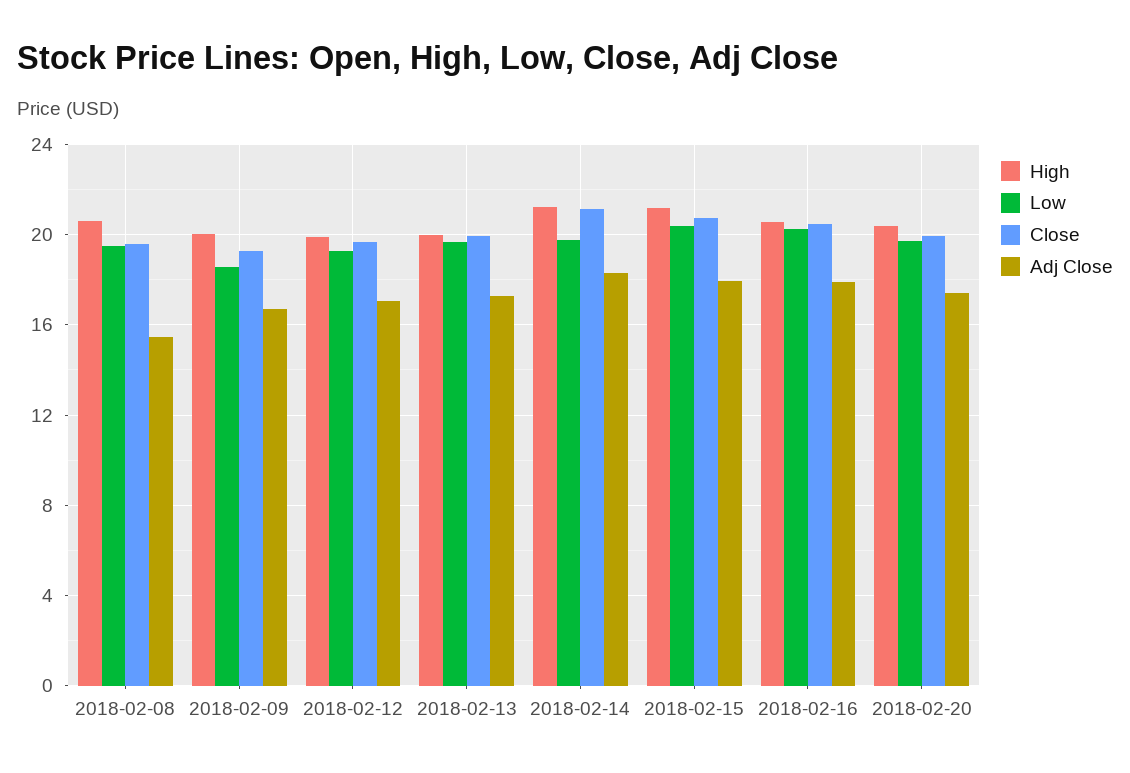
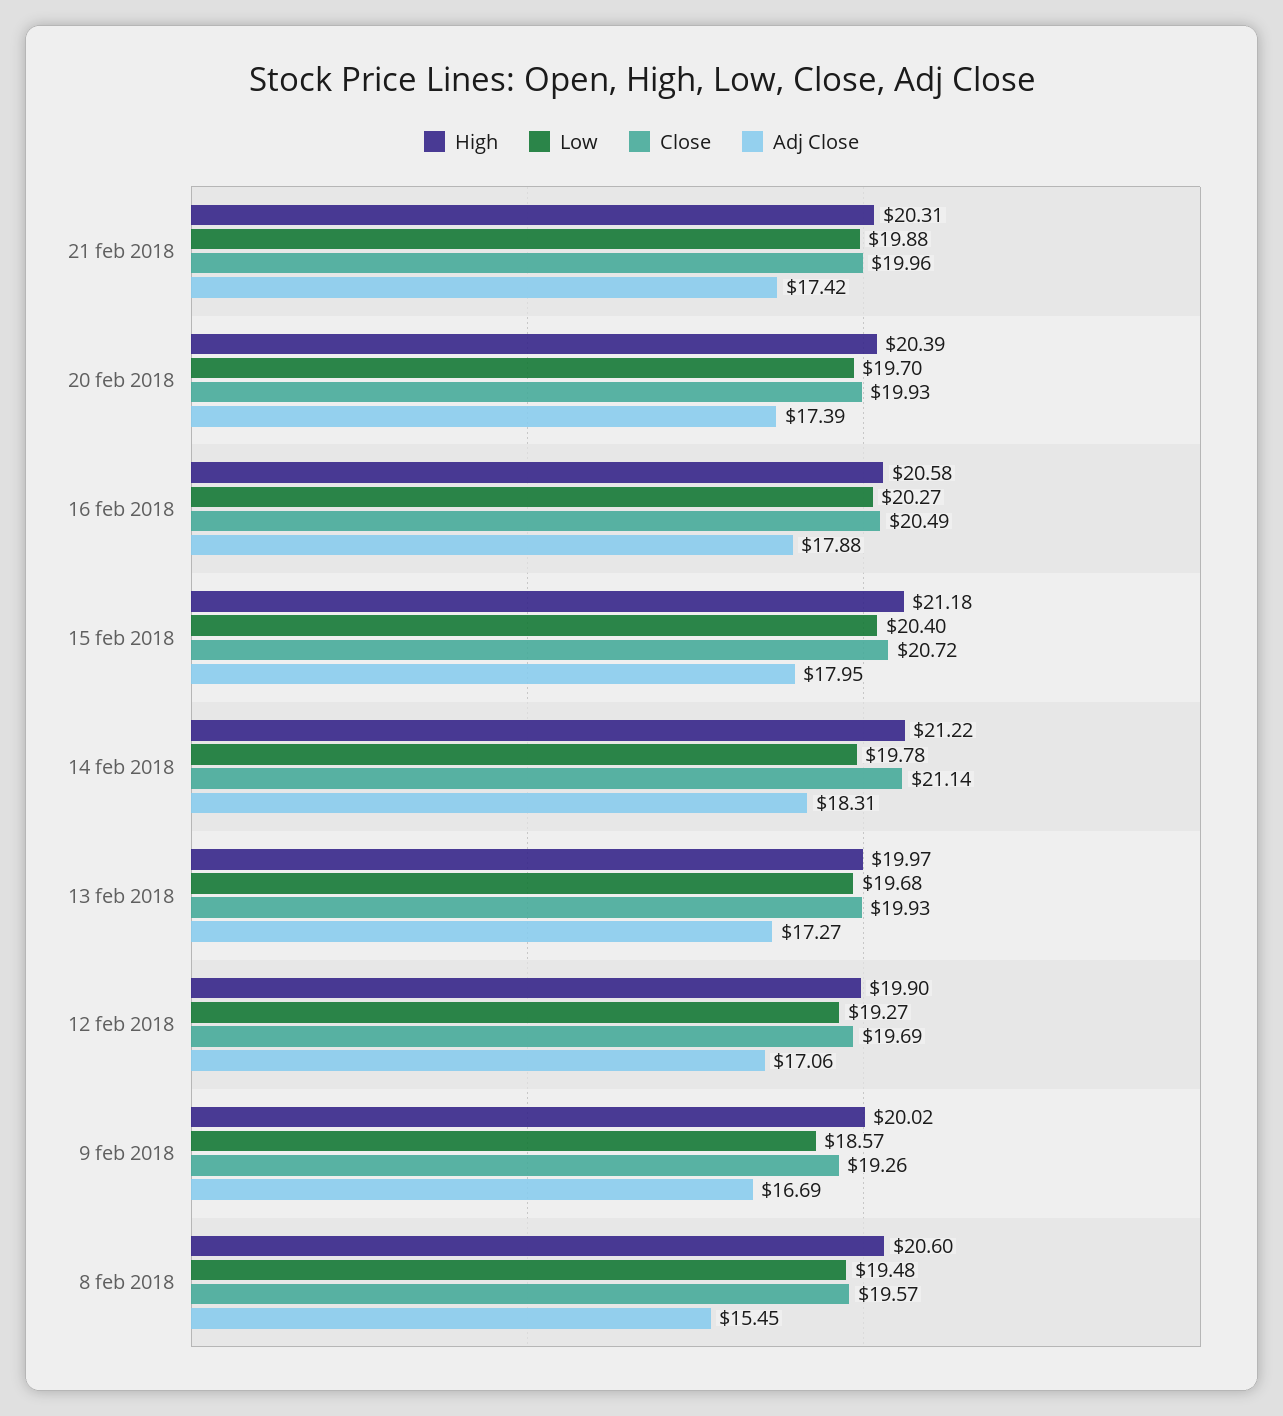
High, 21 feb 2018: none -> 20.31
Low, 21 feb 2018: none -> 19.88
Close, 21 feb 2018: none -> 19.96
Adj Close, 21 feb 2018: none -> 17.42

